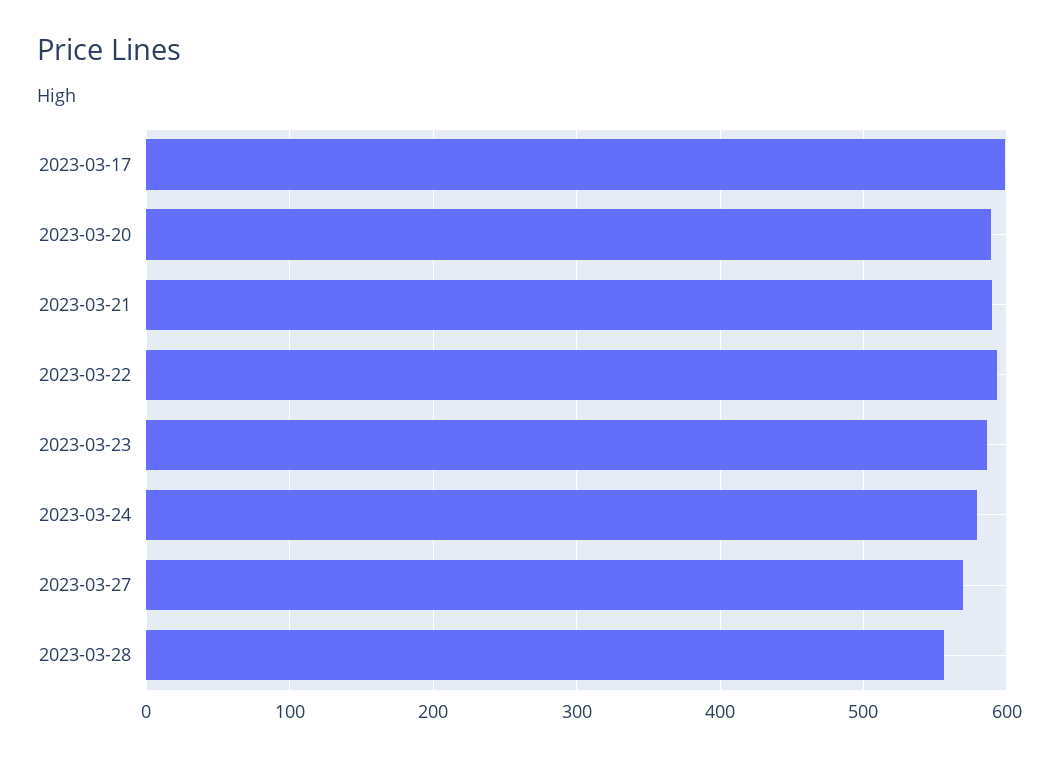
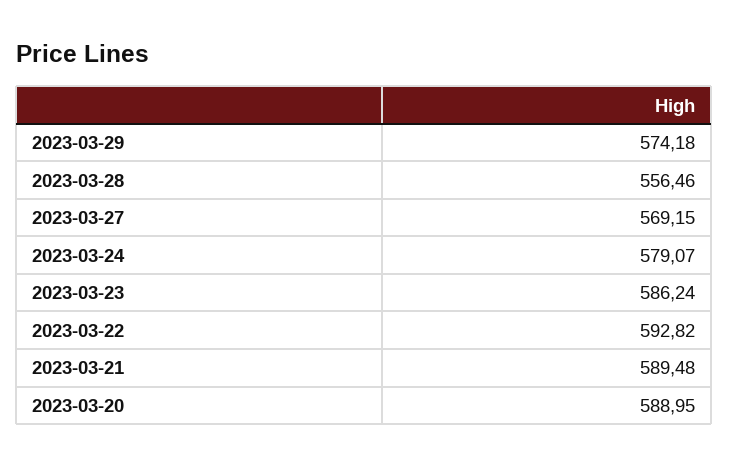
2023-03-17: 600 -> none
2023-03-29: none -> 574.18

